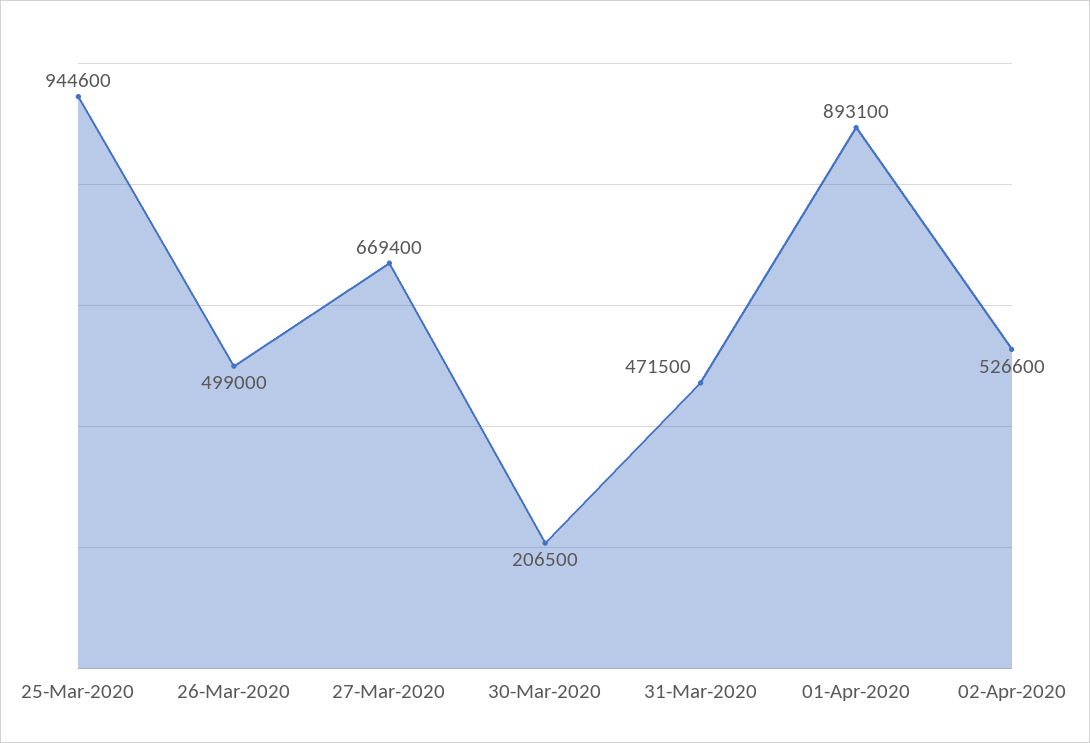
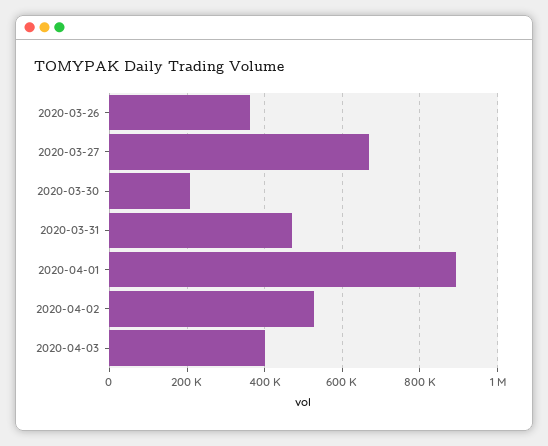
25-Mar-2020: 944600 -> none
26-Mar-2020: 499000 -> 360000
2020-04-03: none -> 400000

